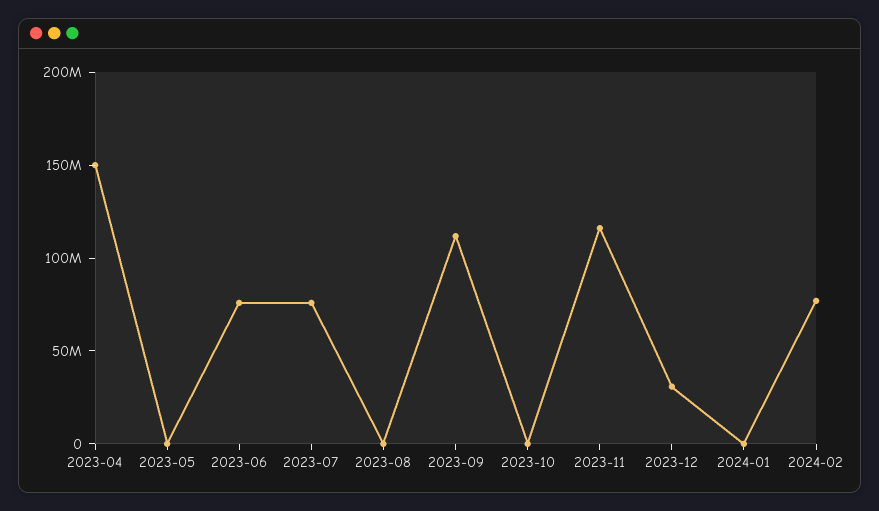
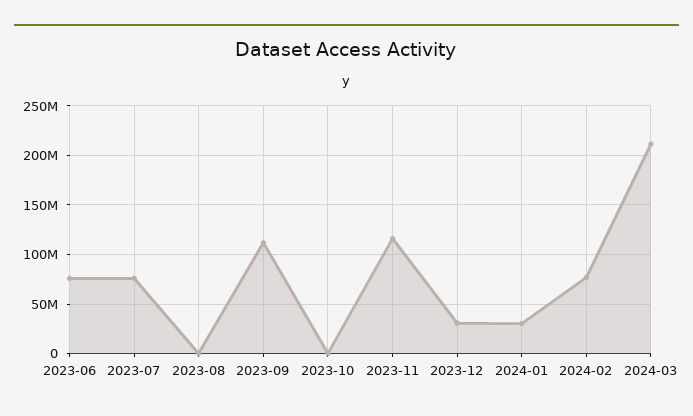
2023-04: 150000000 -> none
2023-05: 0 -> none
2024-01: 0 -> 30000000
2024-03: none -> 210000000

